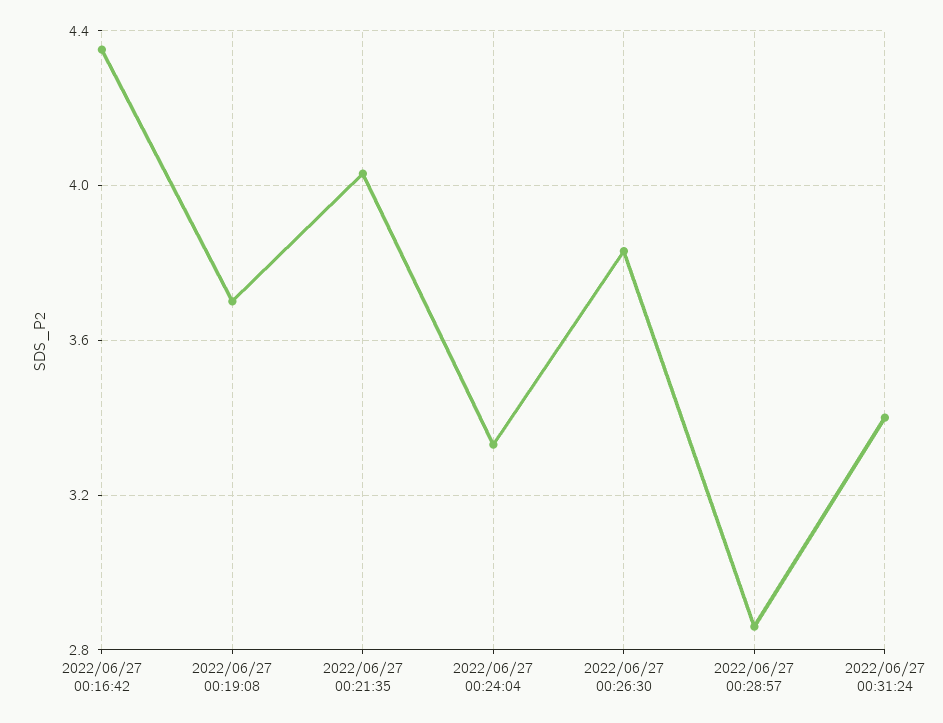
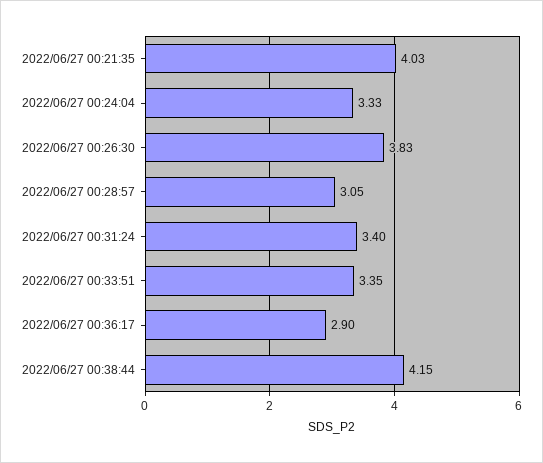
2022/06/27 00:16:42: 4.35 -> none
2022/06/27 00:19:08: 3.7 -> none
2022/06/27 00:28:57: 2.85 -> 3.05
2022/06/27 00:33:51: none -> 3.35
2022/06/27 00:36:17: none -> 2.9
2022/06/27 00:38:44: none -> 4.15

